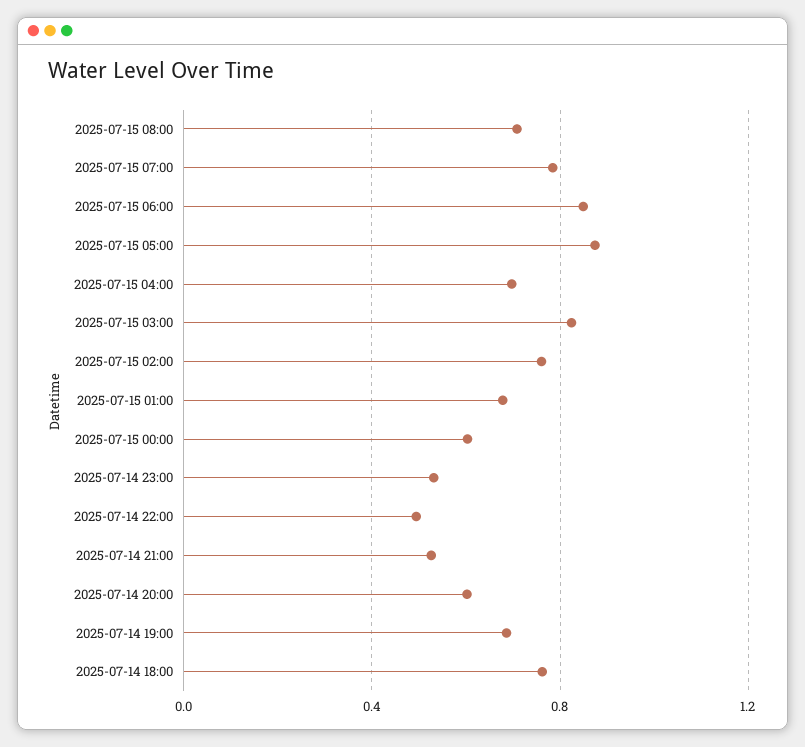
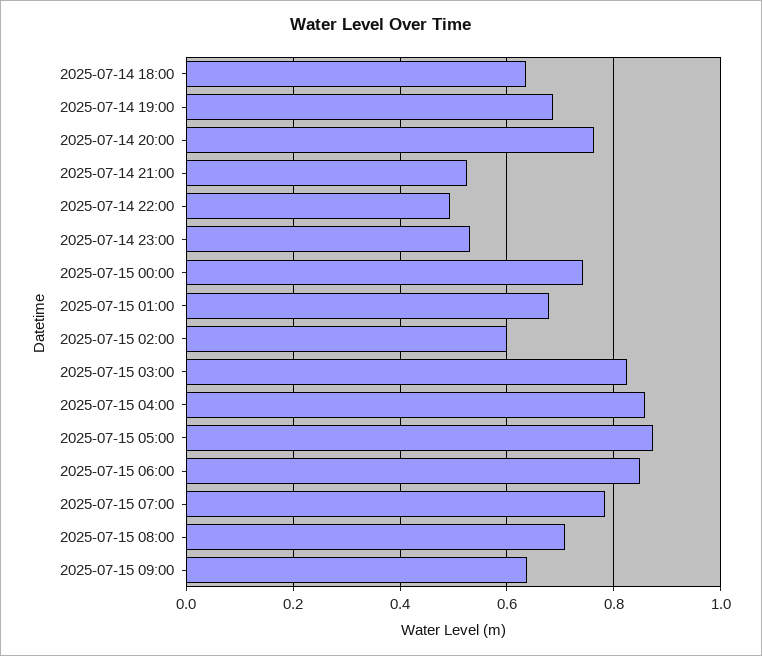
2025-07-15 04:00: 0.7 -> 0.86
2025-07-15 02:00: 0.75 -> 0.6
2025-07-15 00:00: 0.6 -> 0.74
2025-07-14 20:00: 0.6 -> 0.76
2025-07-14 18:00: 0.75 -> 0.64
2025-07-15 09:00: none -> 0.64

